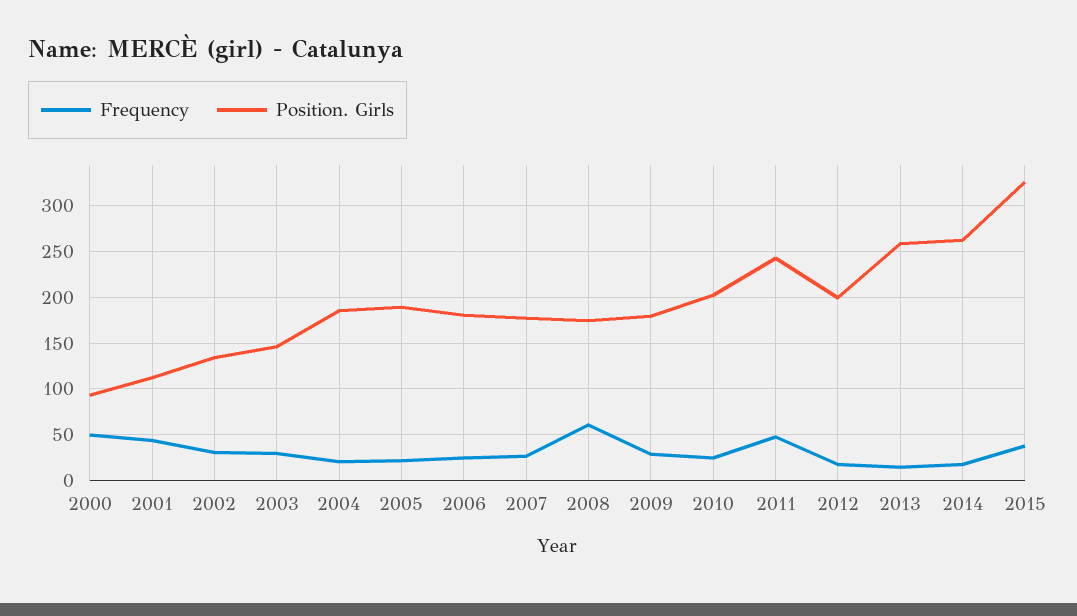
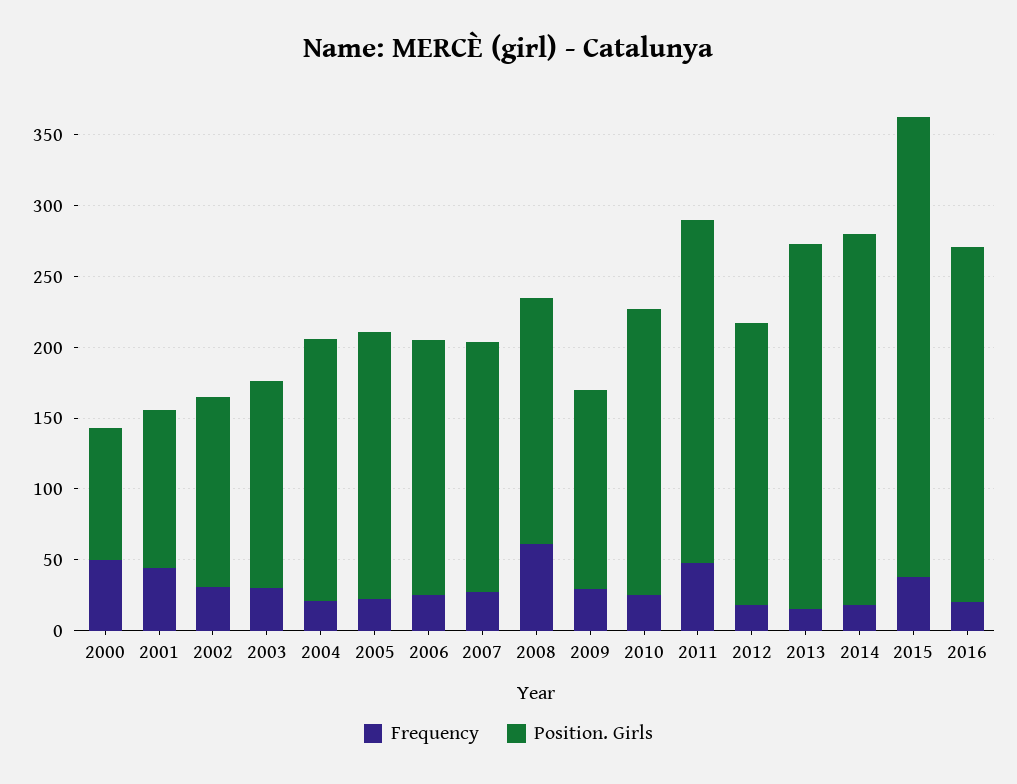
Position. Girls, 2009: 180 -> 140
Frequency, 2016: none -> 20
Position. Girls, 2016: none -> 250

